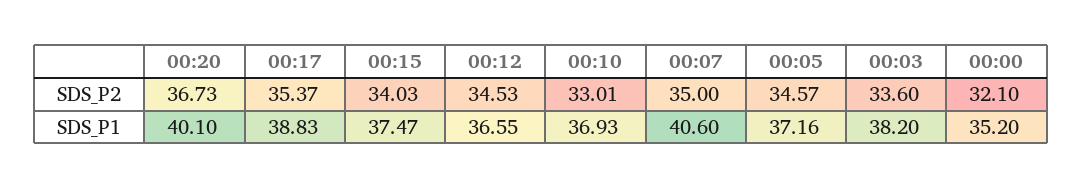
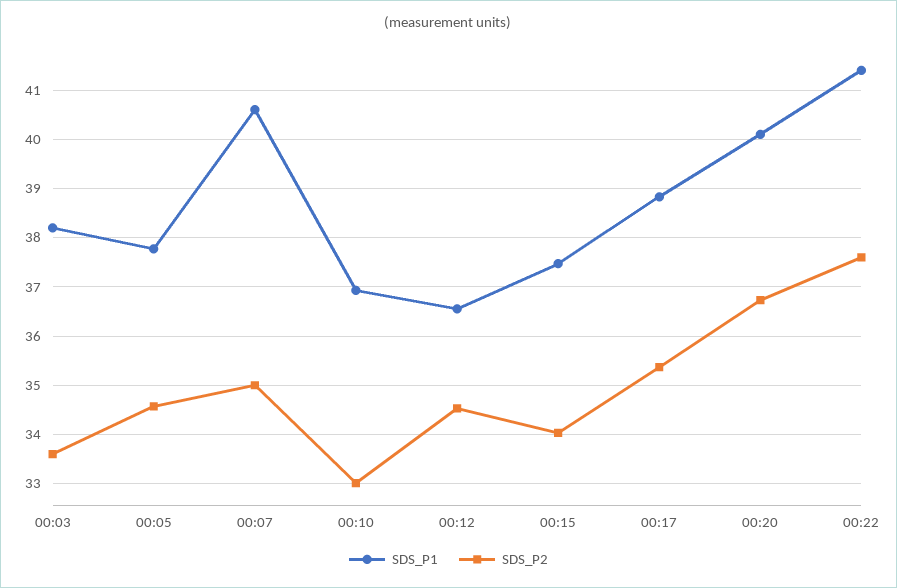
SDS_P2, 00:00: 32.1 -> none
SDS_P1, 00:05: 37.16 -> 37.8
SDS_P1, 00:00: 35.2 -> none
SDS_P1, 00:22: none -> 41.4
SDS_P2, 00:22: none -> 37.6

